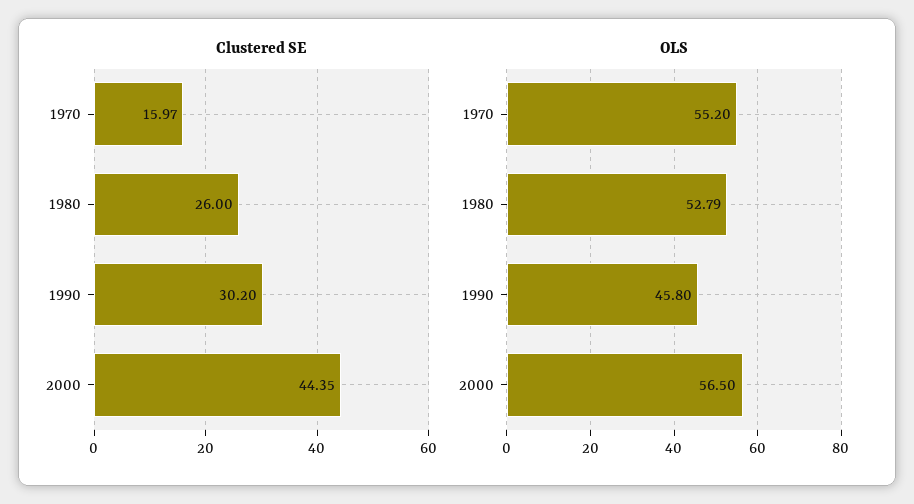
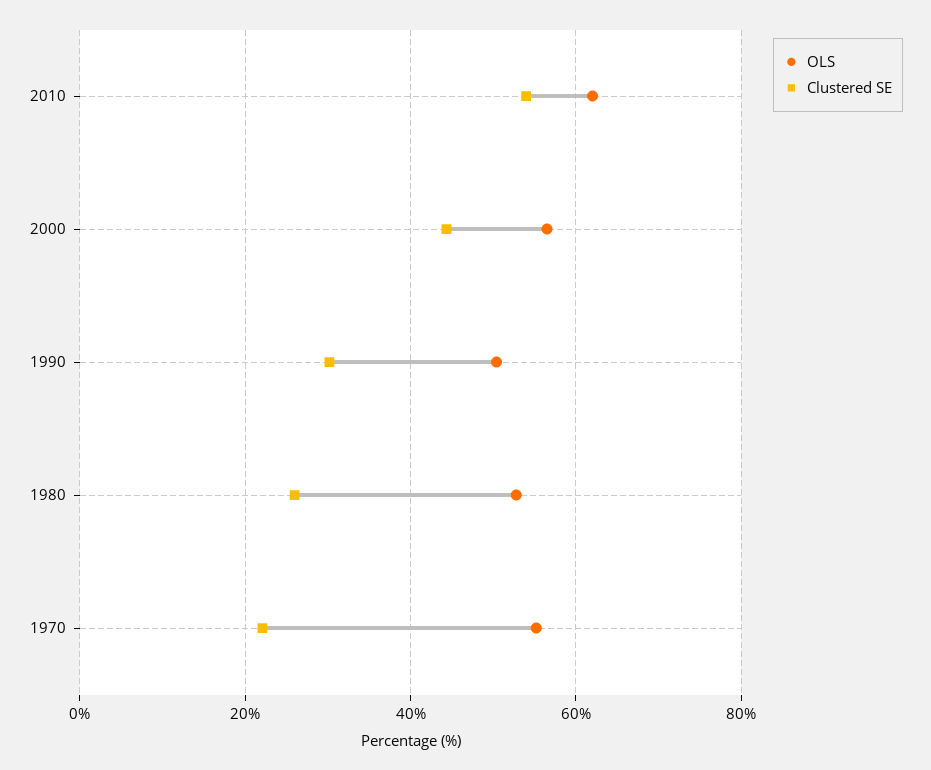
Clustered SE, 1970: 15.97 -> 22
OLS, 1990: 45.8 -> 50
OLS, 2010: none -> 62
Clustered SE, 2010: none -> 54

